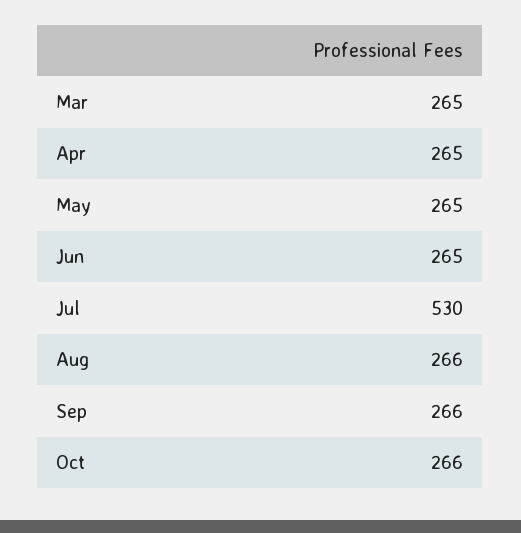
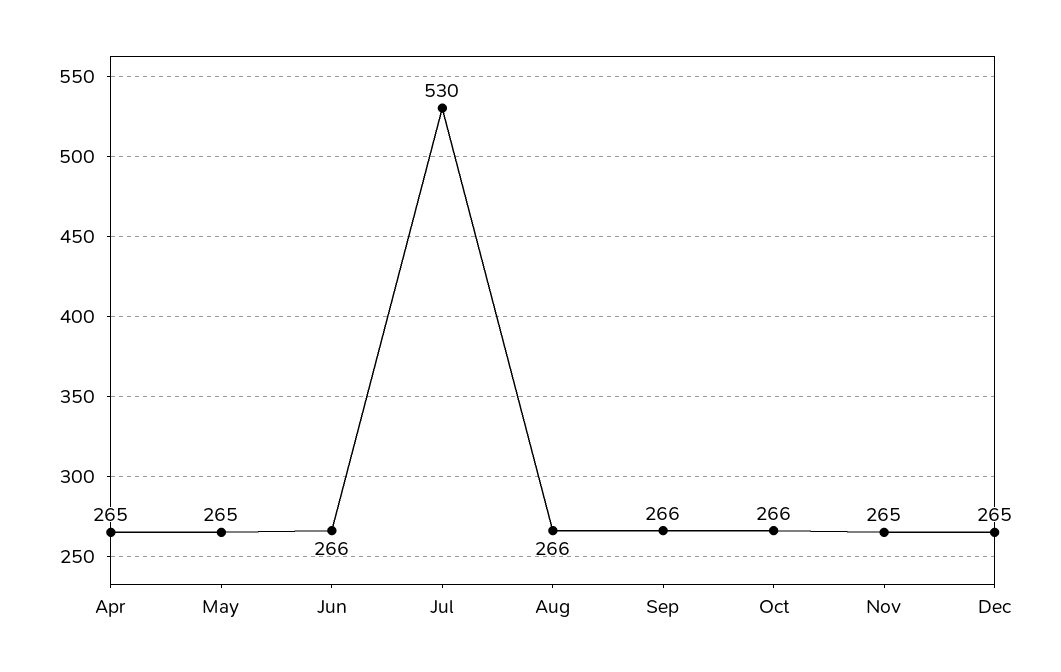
Mar: 265 -> none
Jun: 265 -> 266
Nov: none -> 265
Dec: none -> 265

